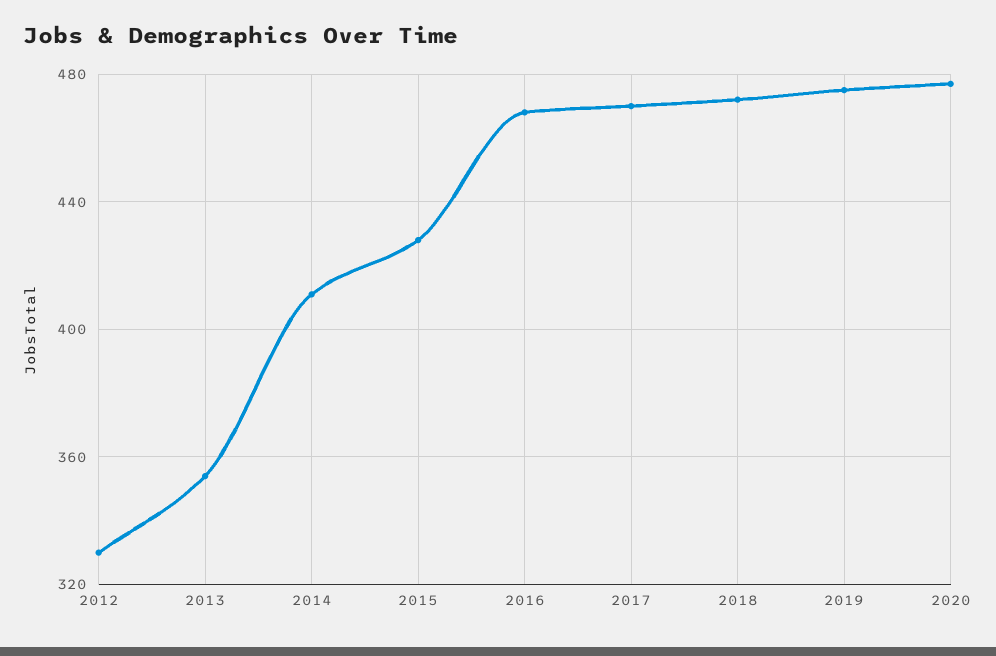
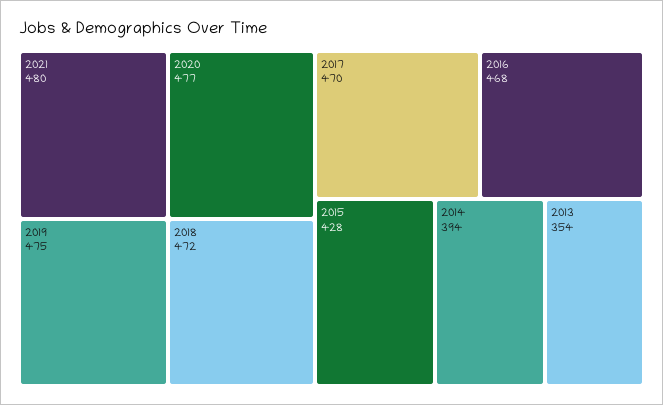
2012: 330 -> none
2014: 410 -> 394
2021: none -> 480

